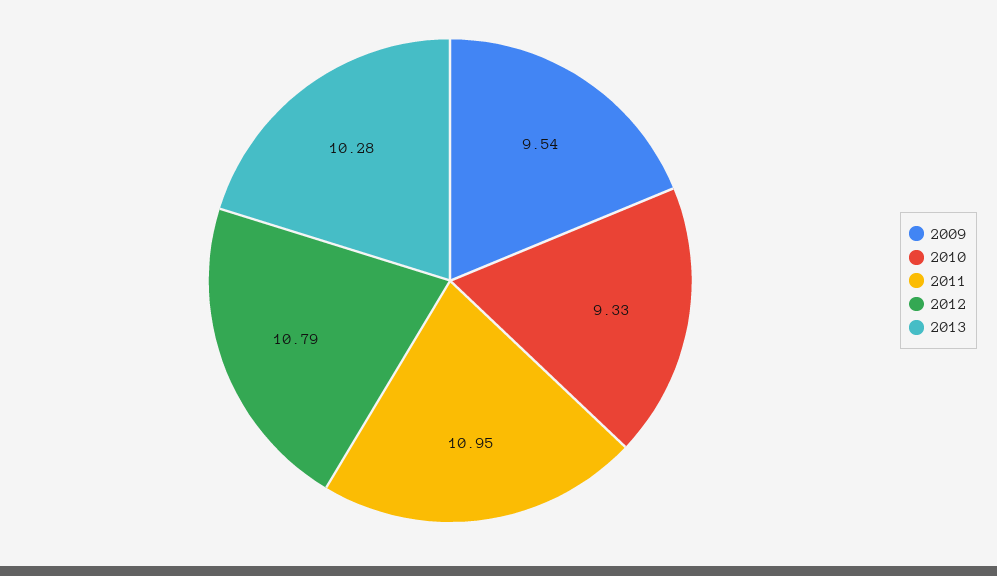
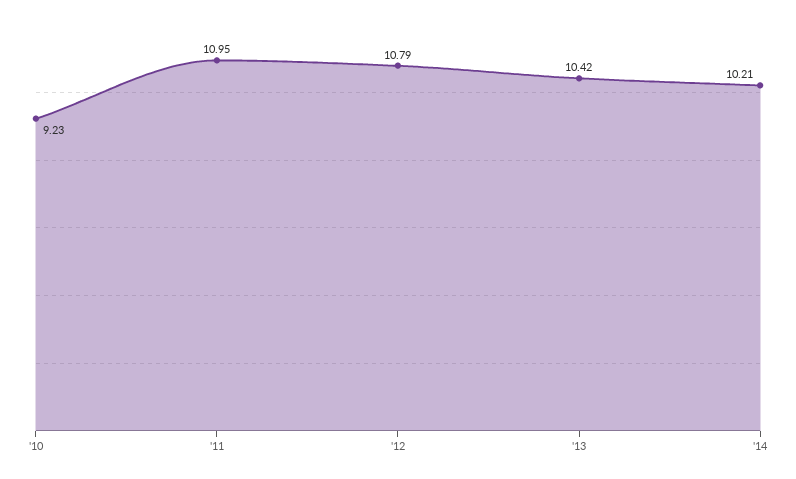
2009: 9.54 -> none
2010: 9.33 -> 9.23
2013: 10.28 -> 10.42
'14: none -> 10.21

